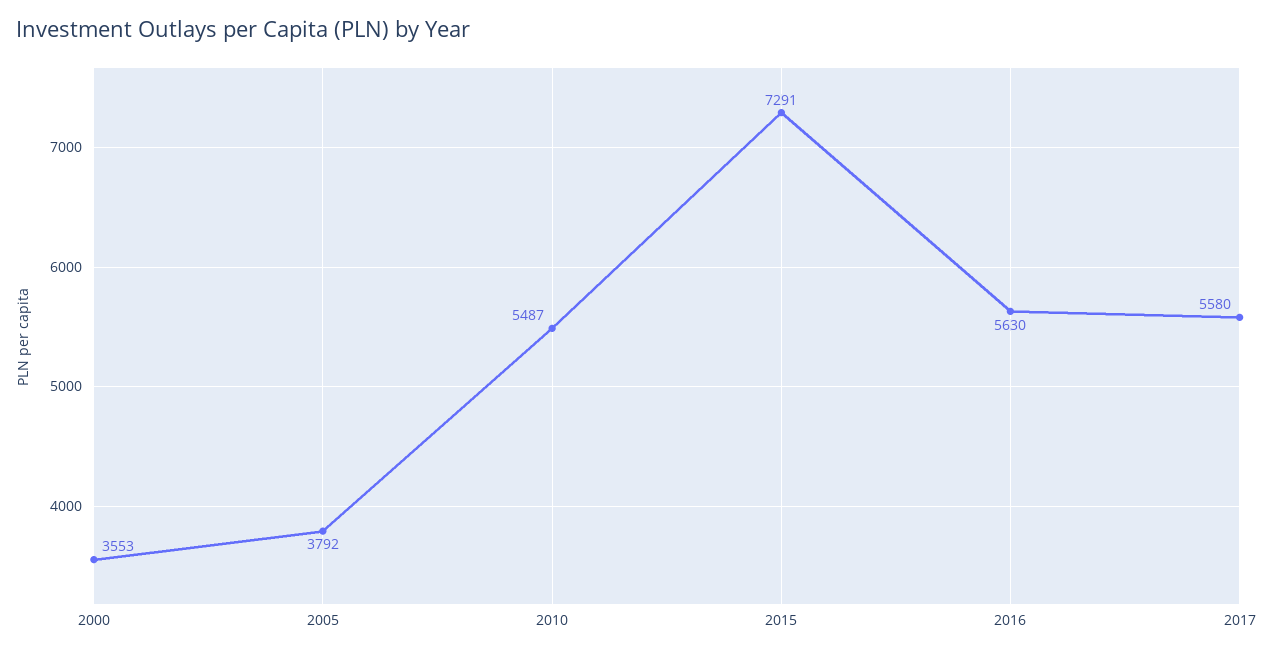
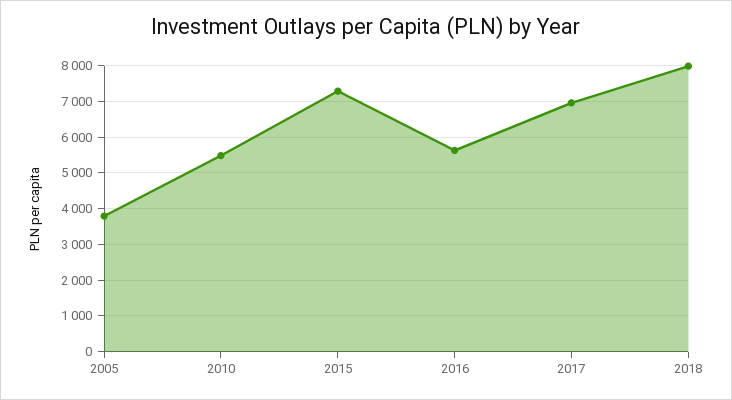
2000: 3553 -> none
2017: 5580 -> 7000
2018: none -> 8000

